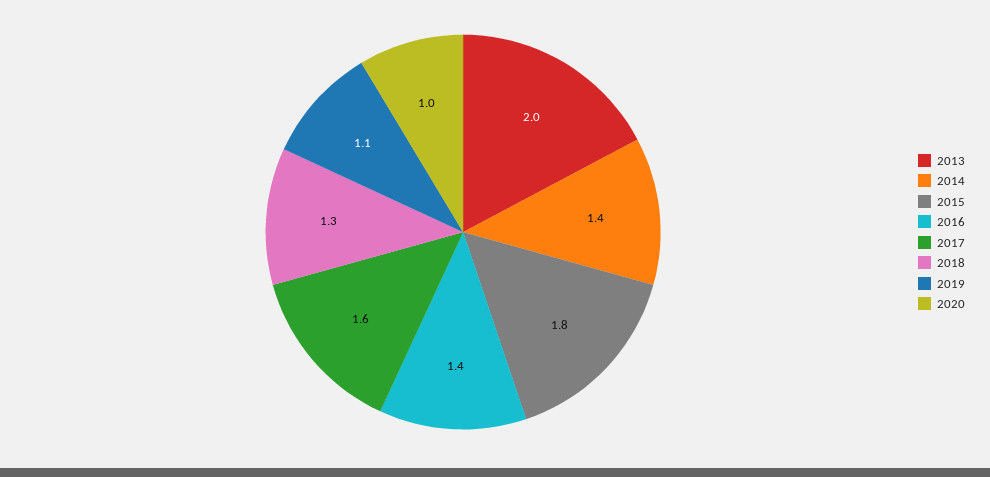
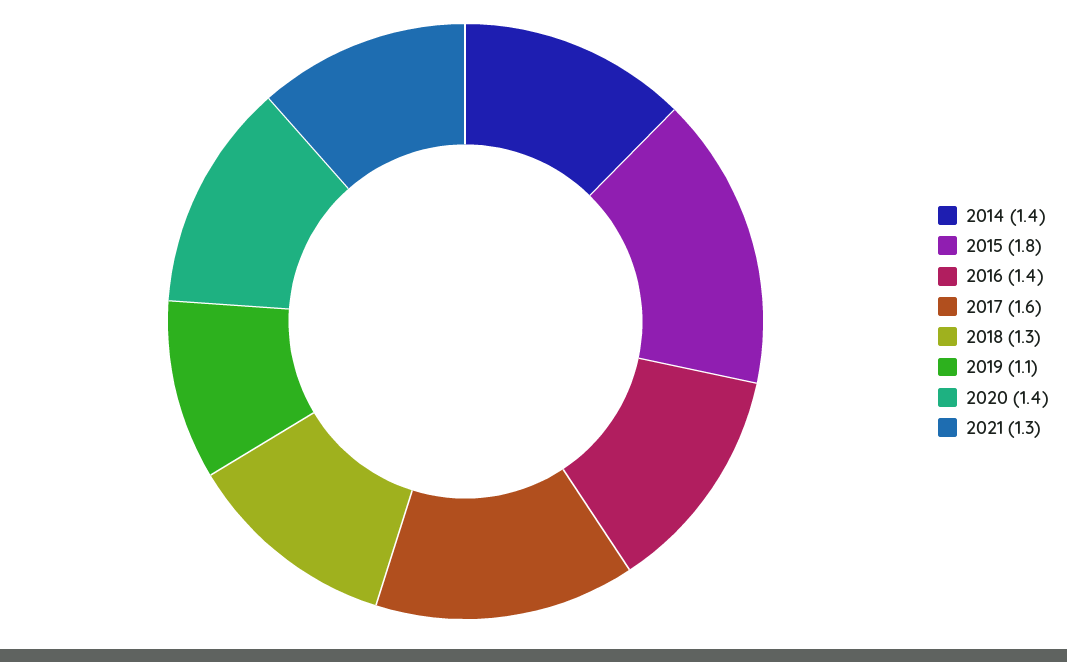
2013: 2 -> none
2020: 1 -> 1.4
2021: none -> 1.3

